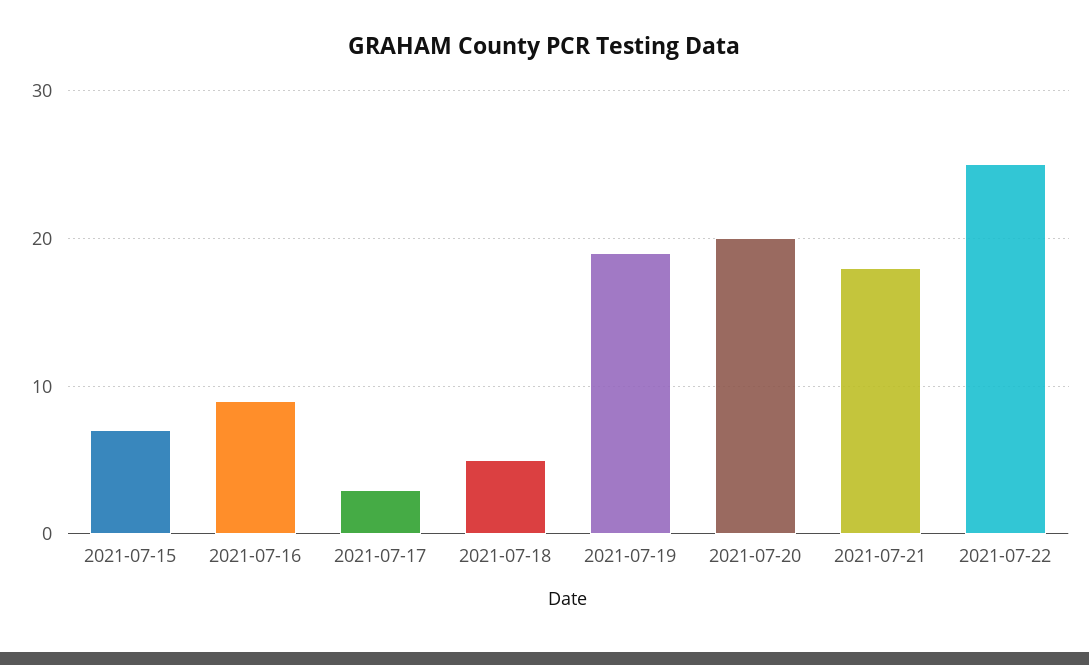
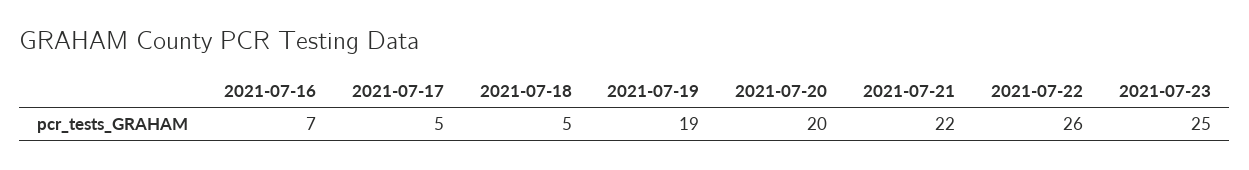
2021-07-15: 7 -> none
2021-07-16: 9 -> 7
2021-07-17: 3 -> 5
2021-07-21: 18 -> 22
2021-07-22: 25 -> 26
2021-07-23: none -> 25

